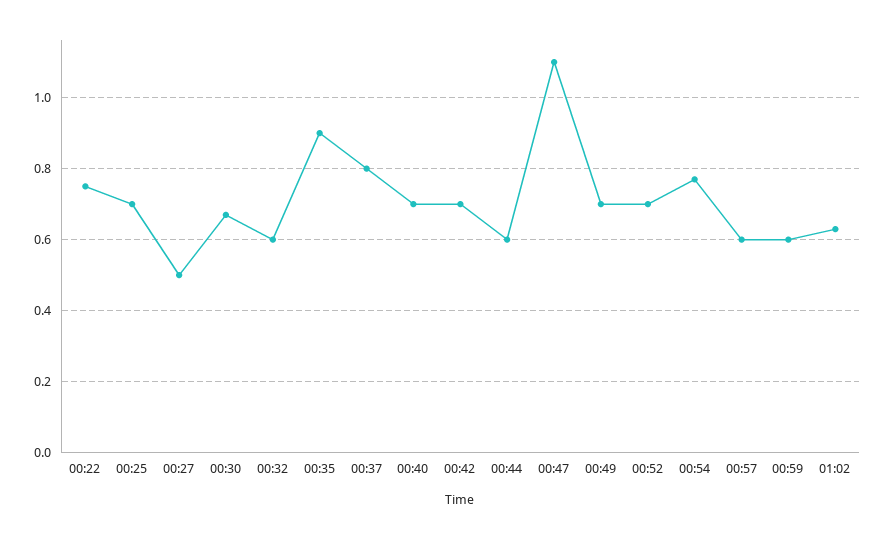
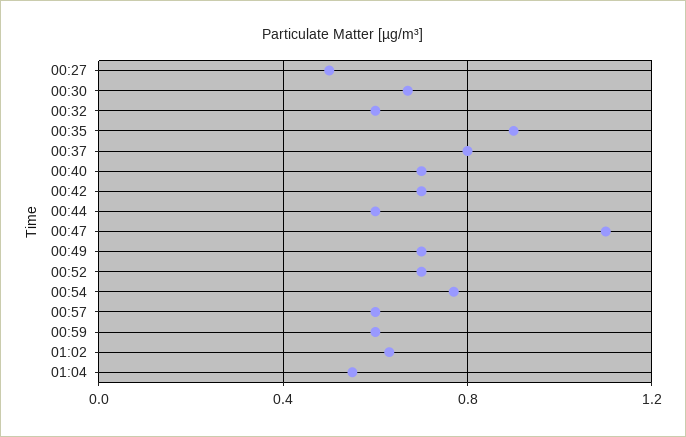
00:22: 0.75 -> none
00:25: 0.7 -> none
01:04: none -> 0.55

